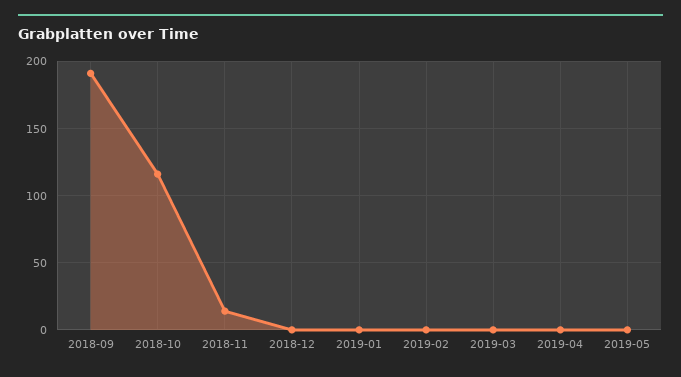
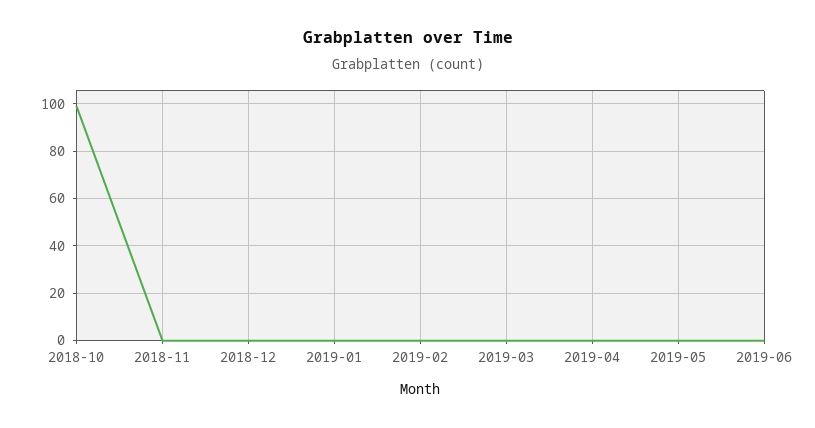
2018-09: 190 -> none
2018-10: 115 -> 100
2018-11: 15 -> 0
2019-06: none -> 0

